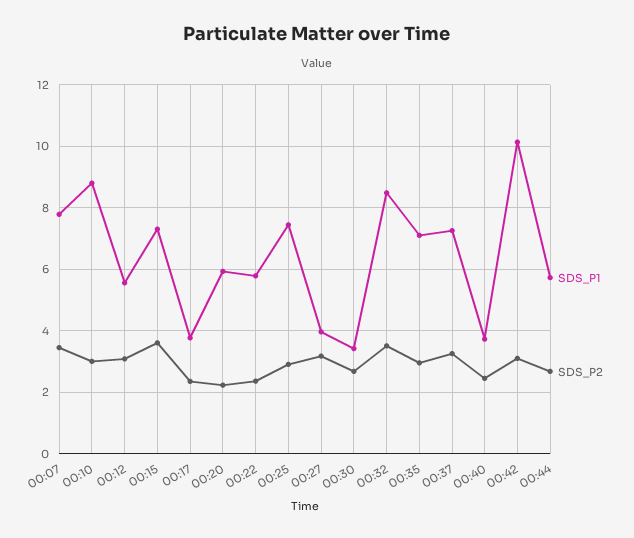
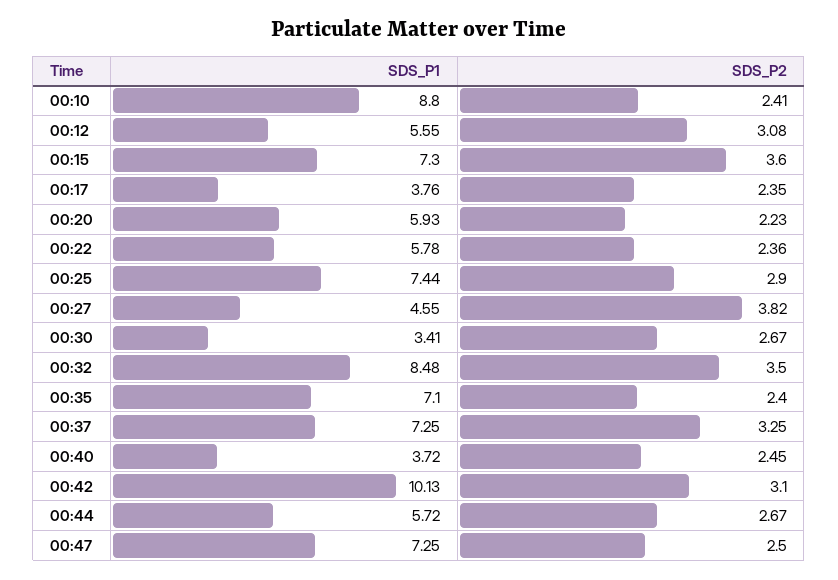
SDS_P1, 00:07: 7.8 -> none
SDS_P2, 00:07: 3.4 -> none
SDS_P2, 00:10: 3 -> 2.41
SDS_P1, 00:27: 4 -> 4.55
SDS_P2, 00:27: 3.2 -> 3.82
SDS_P2, 00:35: 3 -> 2.4
SDS_P1, 00:47: none -> 7.25
SDS_P2, 00:47: none -> 2.5

